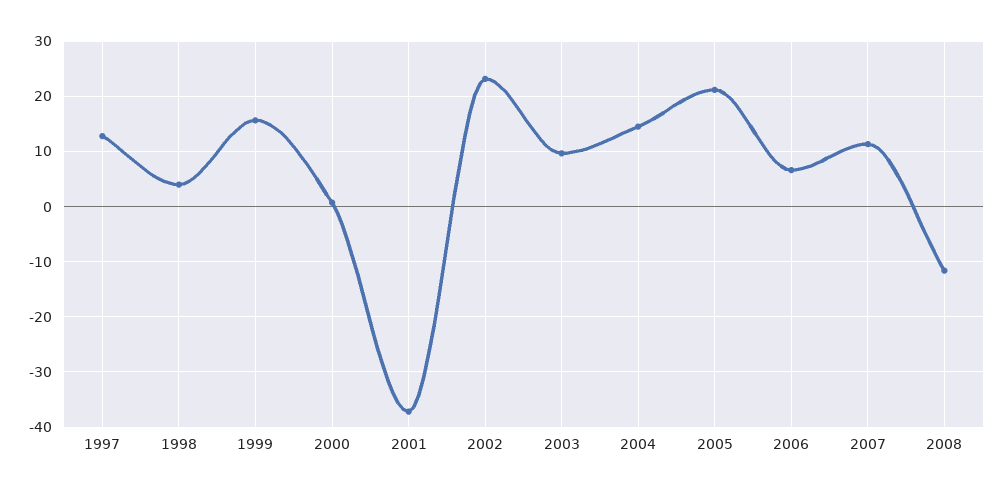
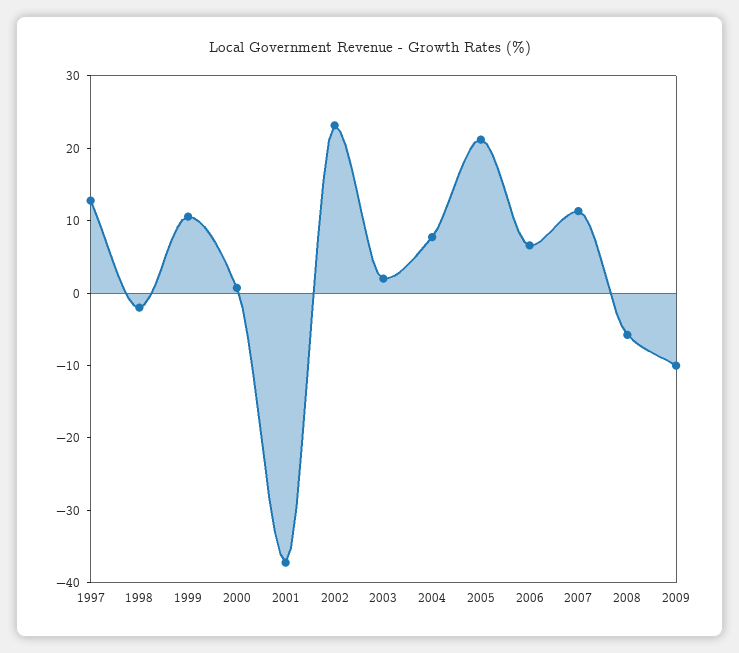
1998: 4 -> -2
1999: 16 -> 10
2003: 10 -> 2
2004: 14 -> 8
2008: -12 -> -6
2009: none -> -10

